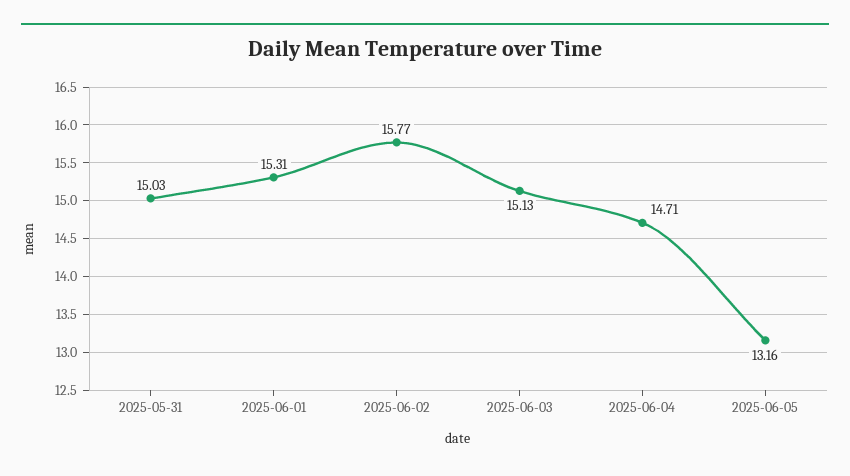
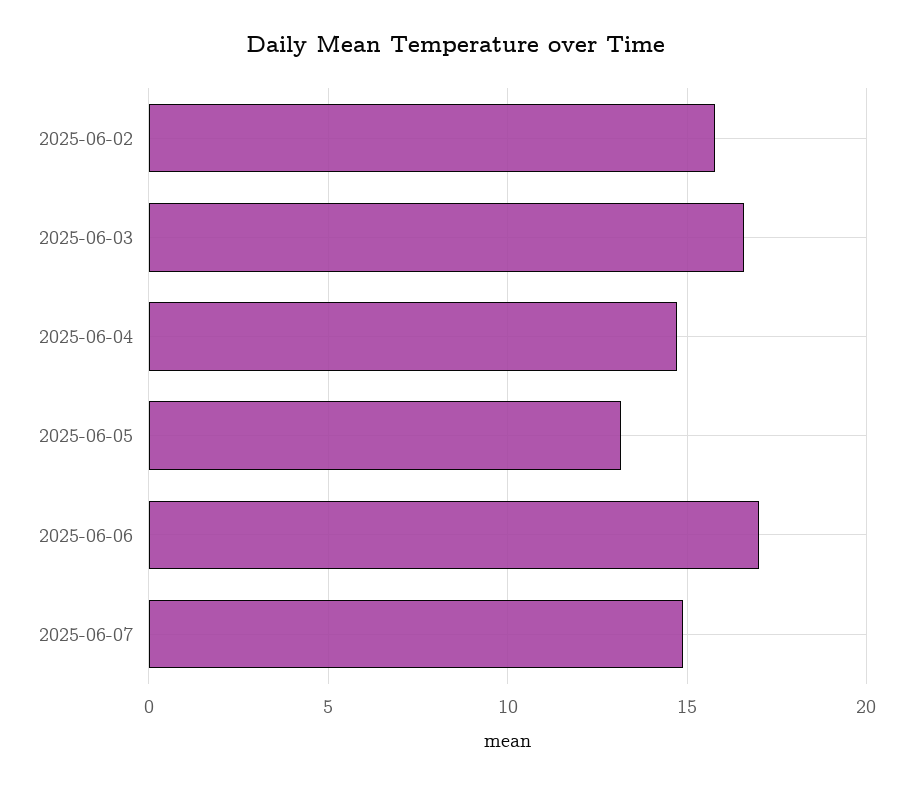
2025-05-31: 15.03 -> none
2025-06-01: 15.31 -> none
2025-06-03: 15.13 -> 16.5
2025-06-06: none -> 17
2025-06-07: none -> 15

